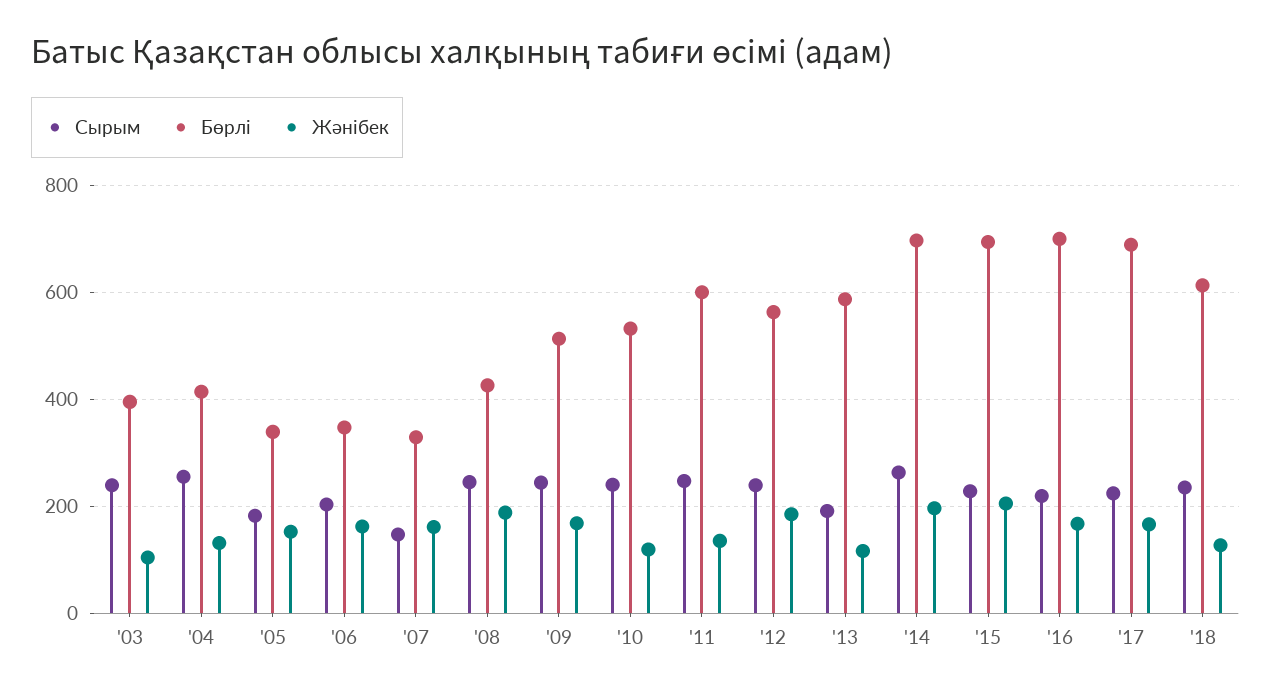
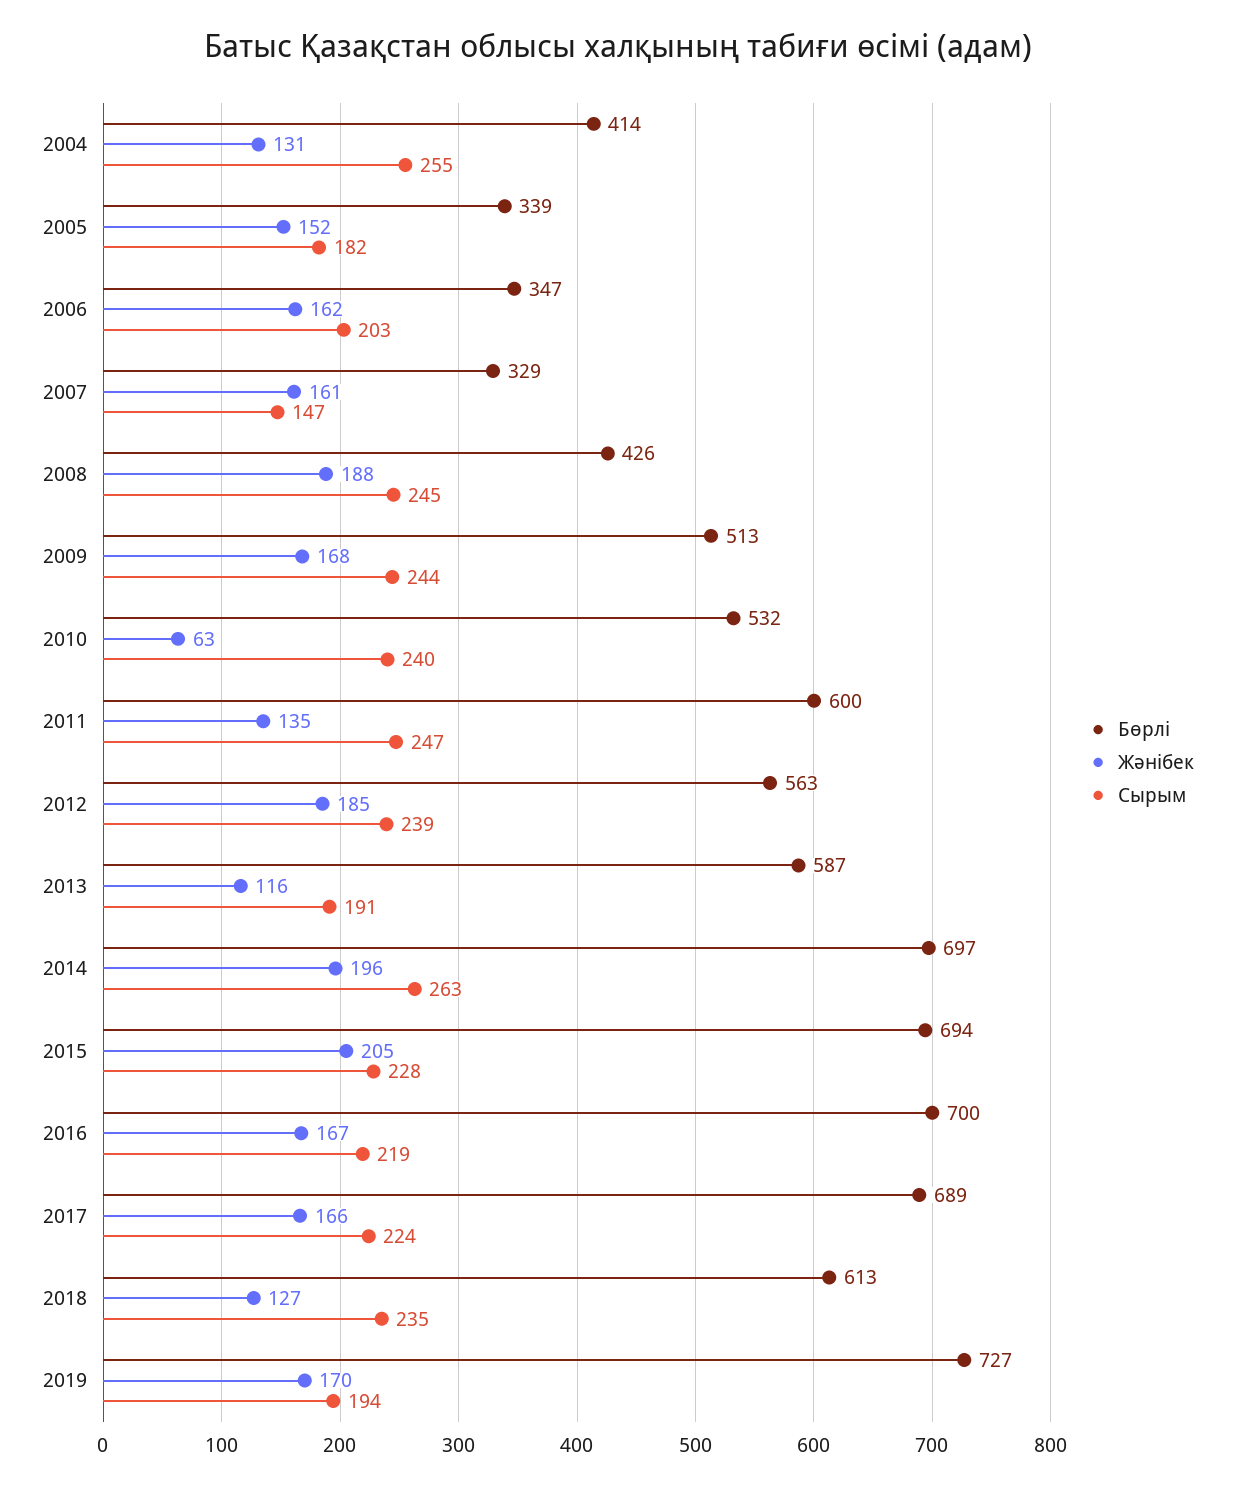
Сырым, '03: 240 -> none
Бөрлі, '03: 400 -> none
Жәнібек, '03: 100 -> none
Жәнібек, '10: 120 -> 63
Бөрлі, 2019: none -> 727
Жәнібек, 2019: none -> 170
Сырым, 2019: none -> 194

